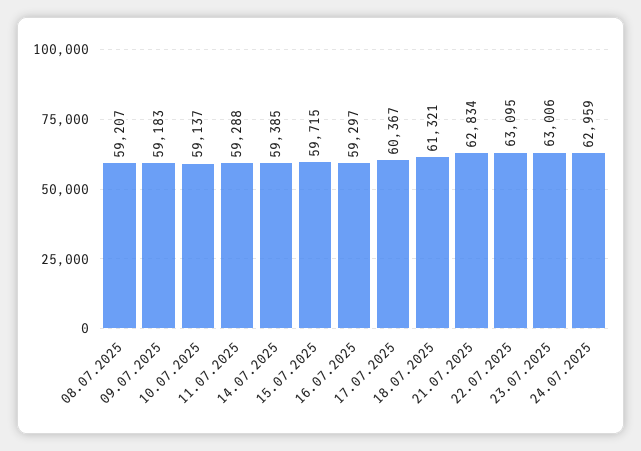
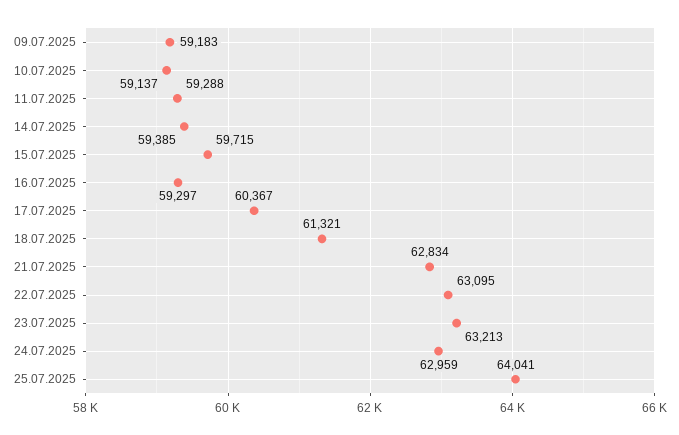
08.07.2025: 59207 -> none
23.07.2025: 63006 -> 63213
25.07.2025: none -> 64041

